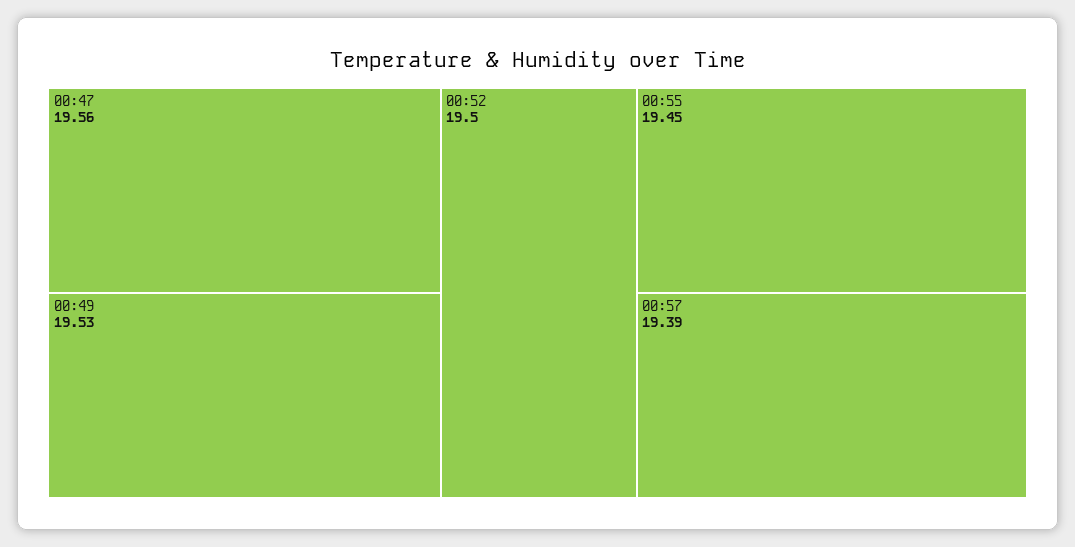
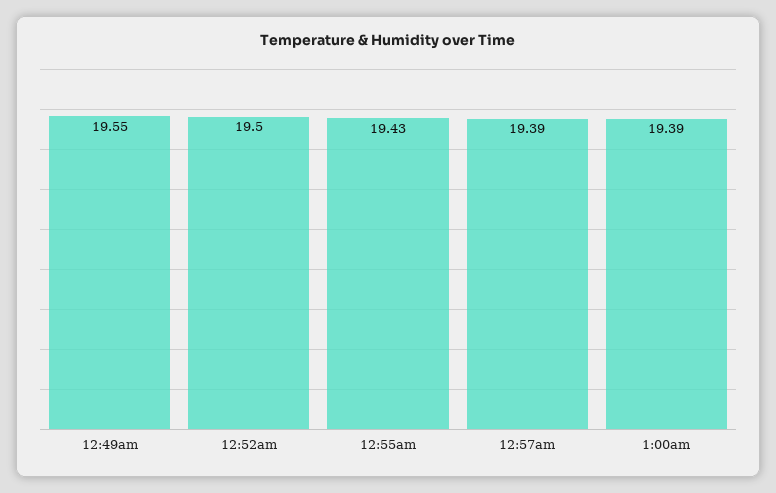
00:47: 19.56 -> none
00:49: 19.53 -> 19.55
00:55: 19.45 -> 19.43
1:00am: none -> 19.39

